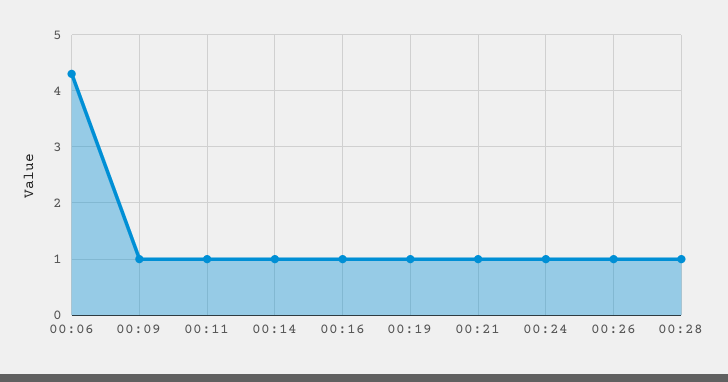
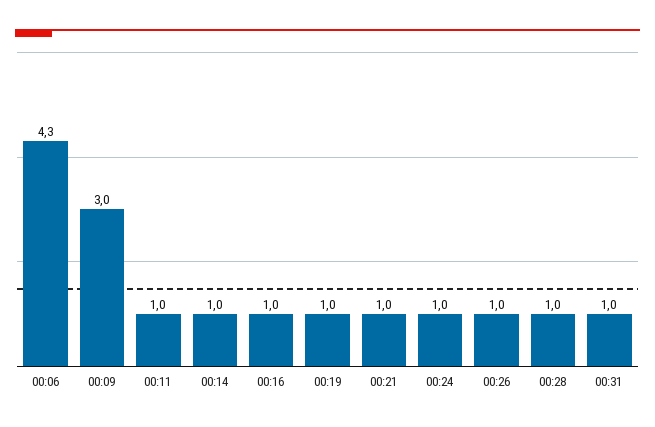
00:09: 1 -> 3
00:31: none -> 1

